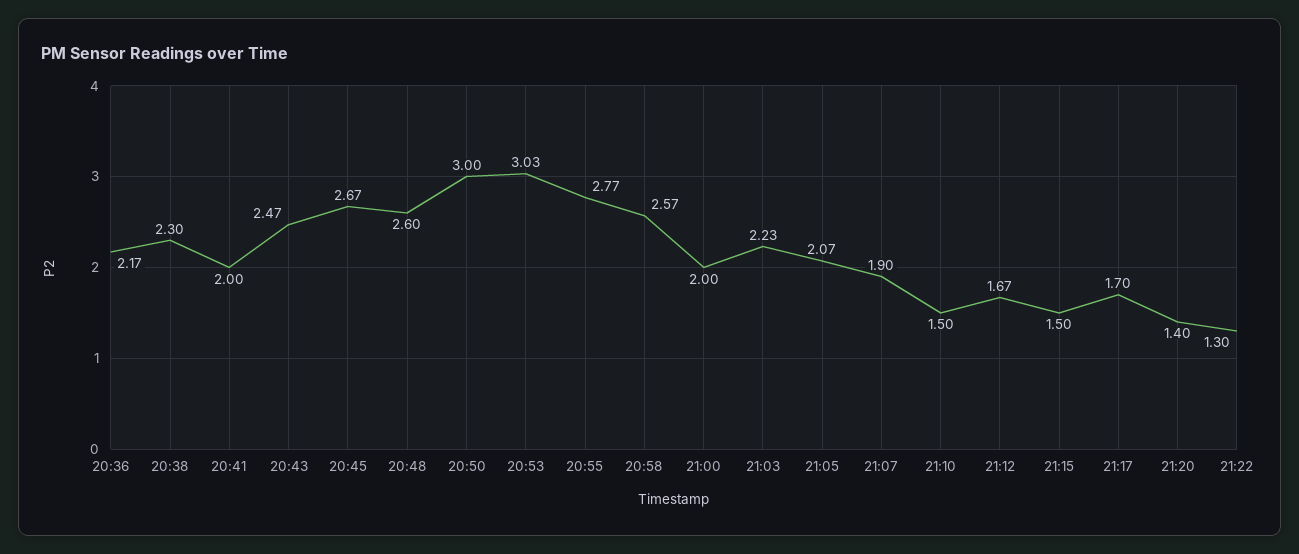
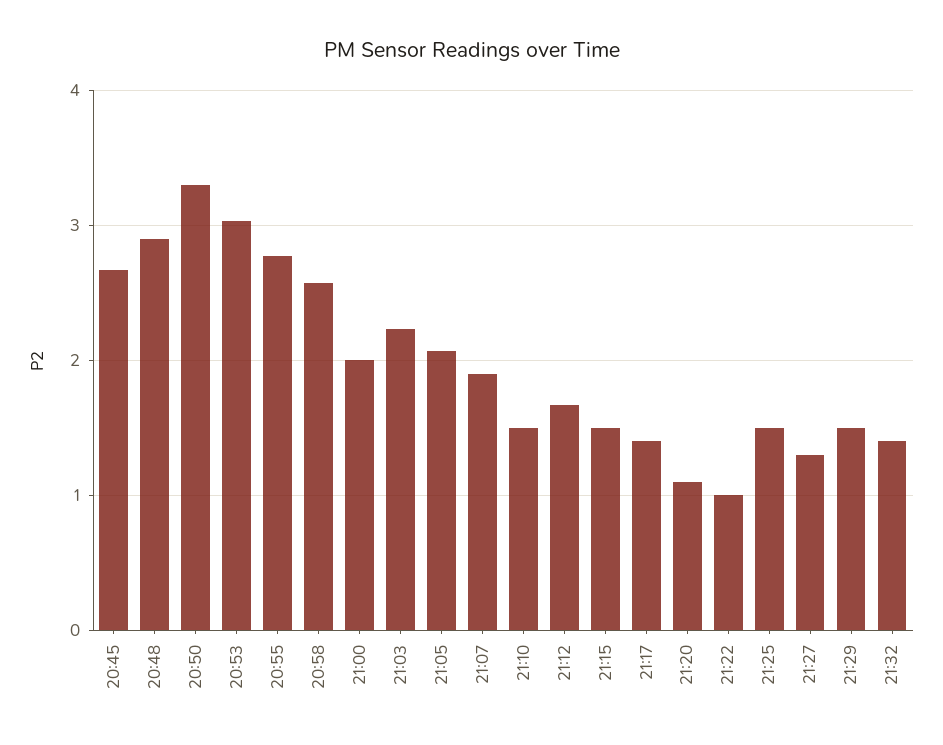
20:36: 2.17 -> none
20:38: 2.3 -> none
20:41: 2 -> none
20:43: 2.47 -> none
20:48: 2.6 -> 2.9
20:50: 3 -> 3.3
21:17: 1.7 -> 1.4
21:20: 1.4 -> 1.1
21:22: 1.3 -> 1
21:25: none -> 1.5
21:27: none -> 1.3
21:29: none -> 1.5
21:32: none -> 1.4

